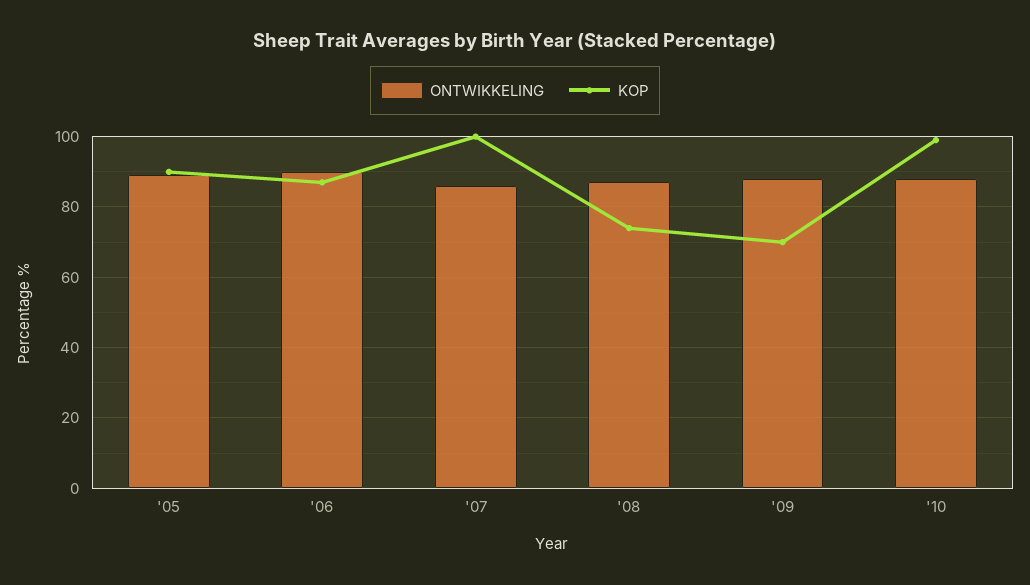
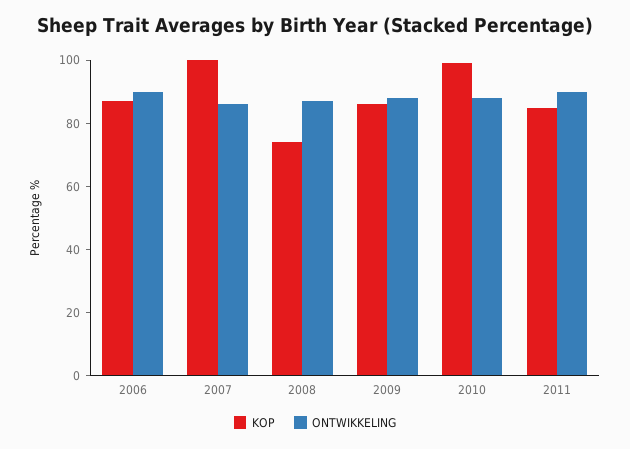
ONTWIKKELING, '05: 90 -> none
KOP, '05: 90 -> none
KOP, '09: 70 -> 85
KOP, 2011: none -> 85
ONTWIKKELING, 2011: none -> 90

